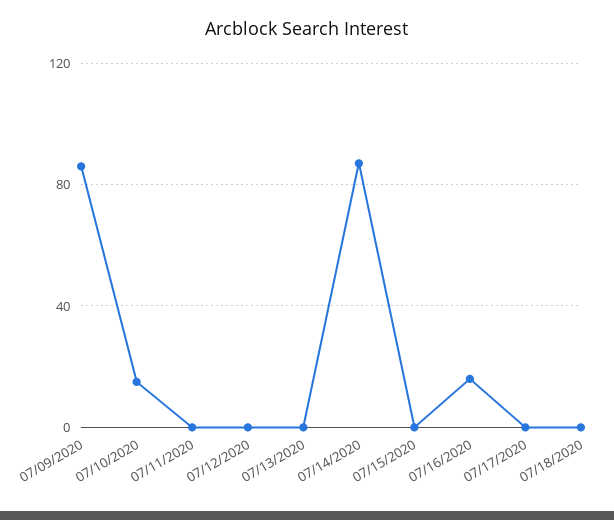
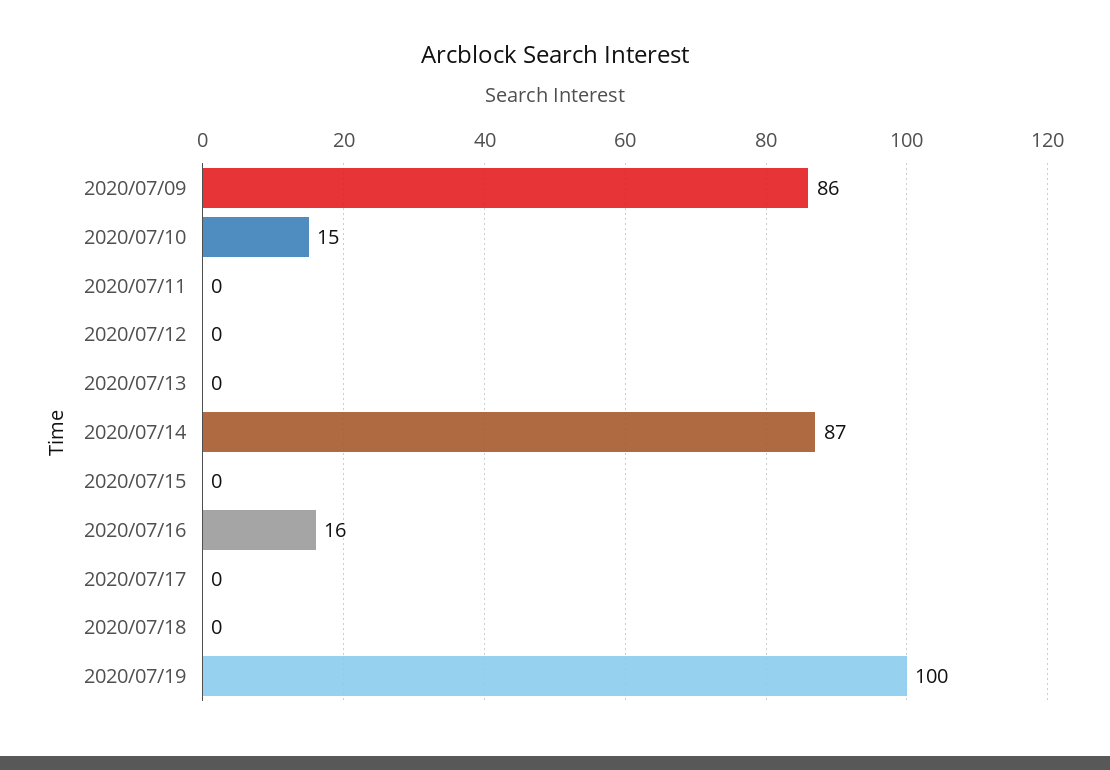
2020/07/19: none -> 100

